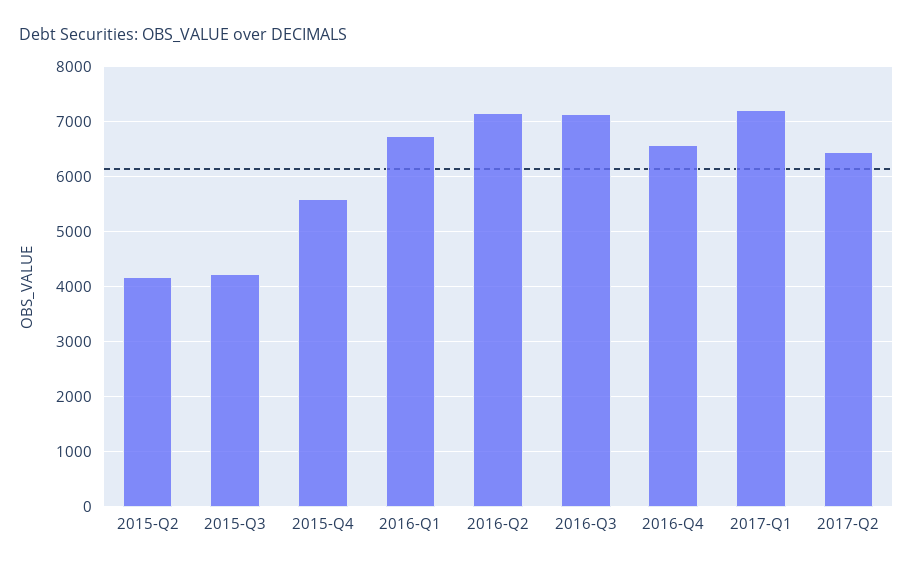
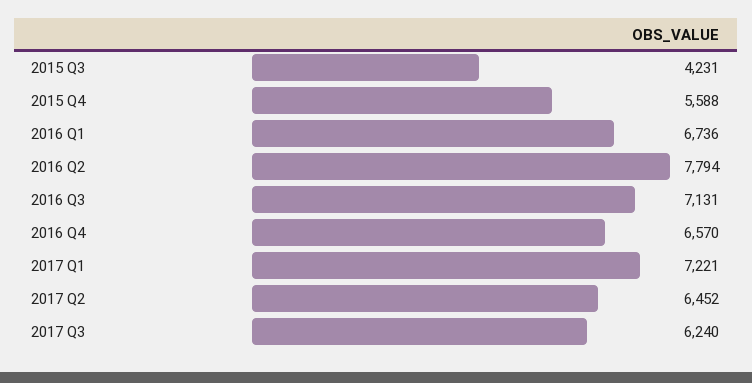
2015-Q2: 4200 -> none
2016-Q2: 7200 -> 7794
2017 Q3: none -> 6240

